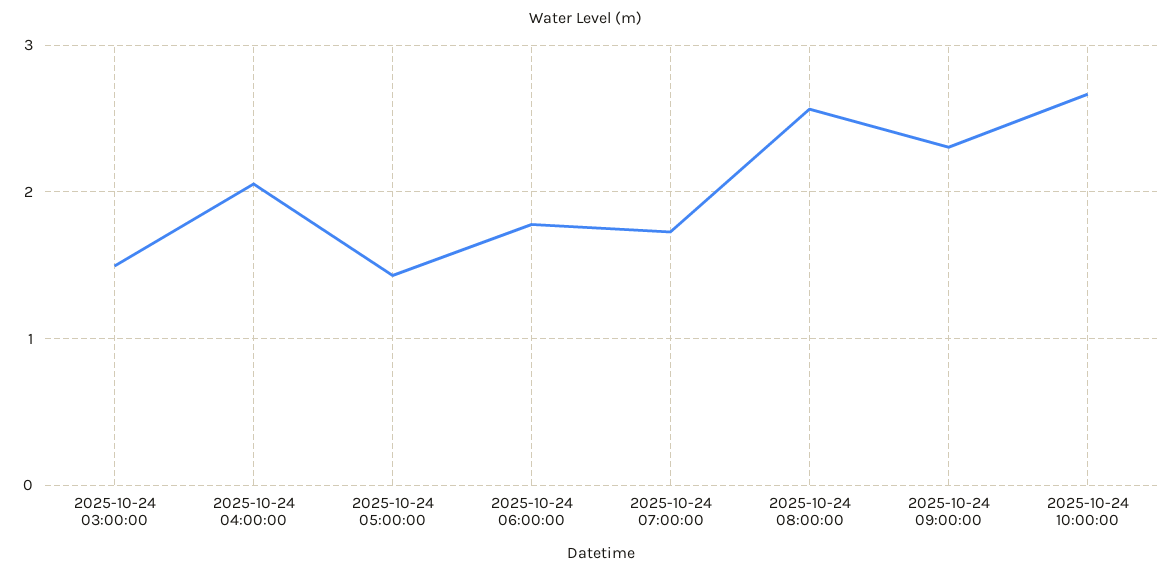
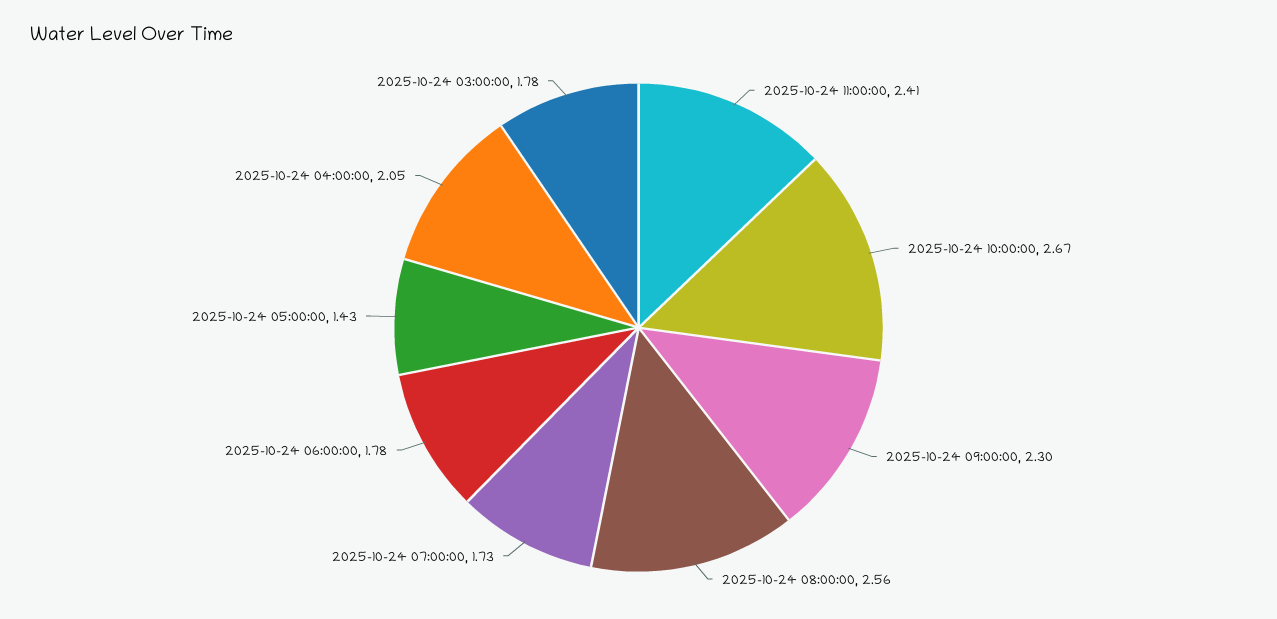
2025-10-24 03:00:00: 1.5 -> 1.78
2025-10-24 11:00:00: none -> 2.41

